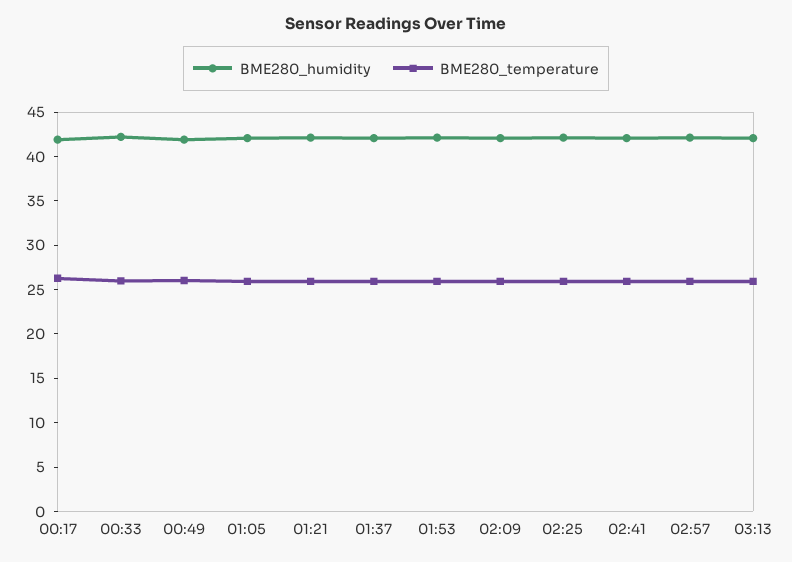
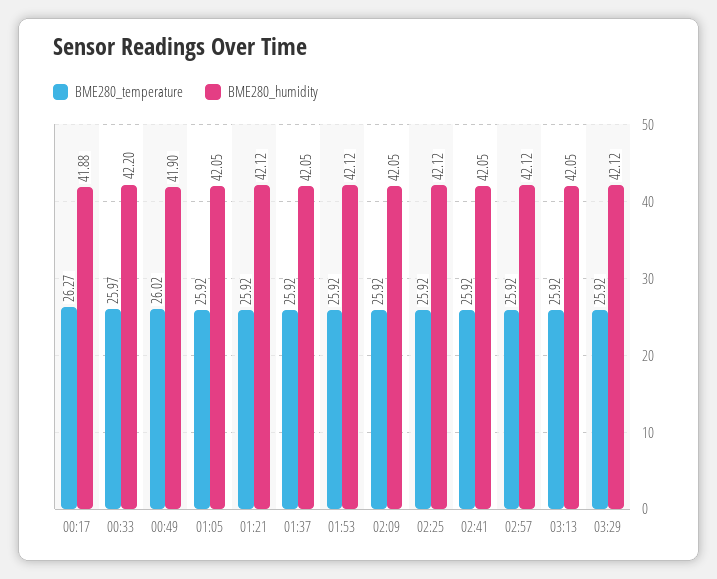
BME280_temperature, 03:29: none -> 25.92
BME280_humidity, 03:29: none -> 42.12

